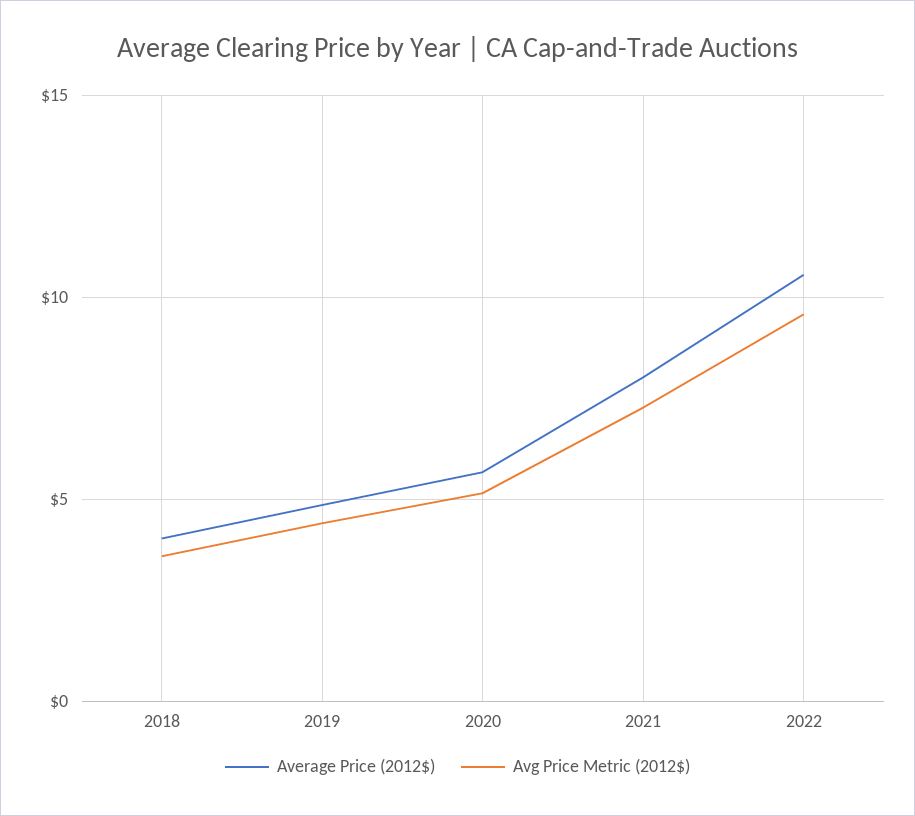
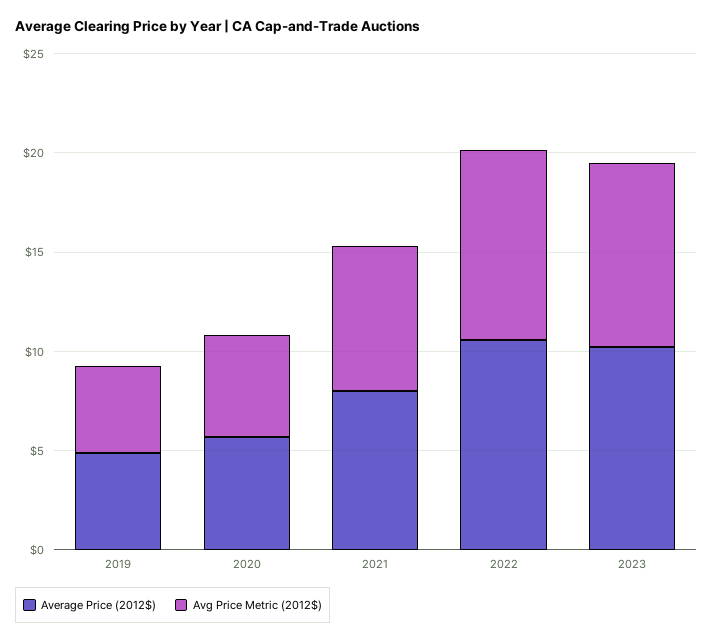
Average Price (2012$), 2018: 4 -> none
Avg Price Metric (2012$), 2018: 3.5 -> none
Average Price (2012$), 2023: none -> 10
Avg Price Metric (2012$), 2023: none -> 9

